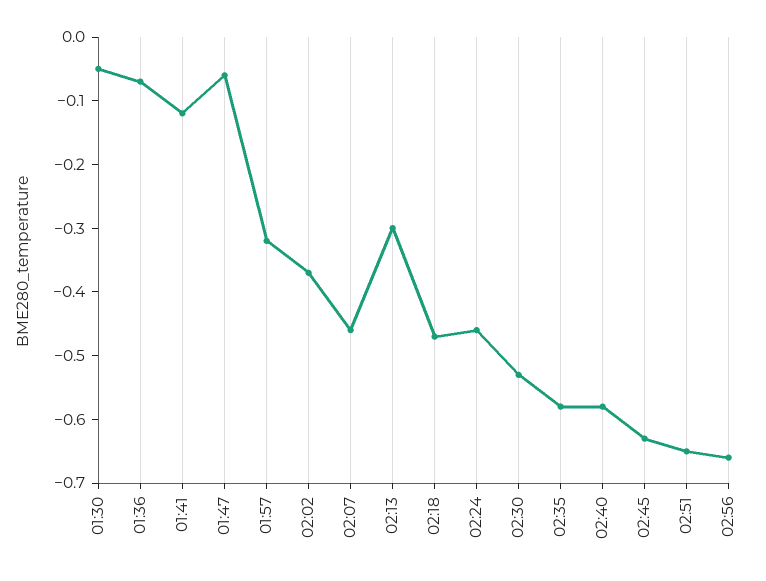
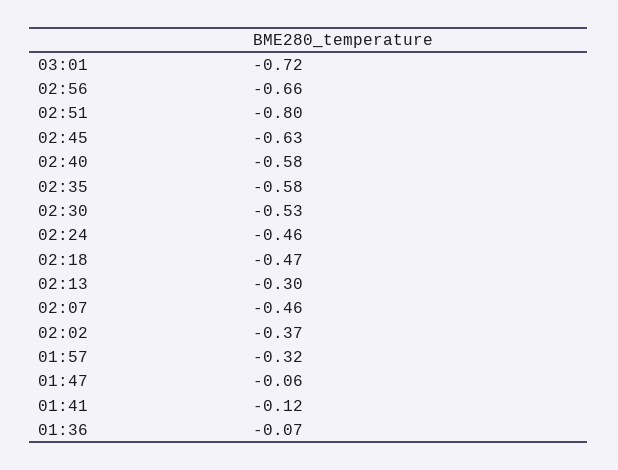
01:30: -0.05 -> none
02:51: -0.65 -> -0.8
03:01: none -> -0.72

